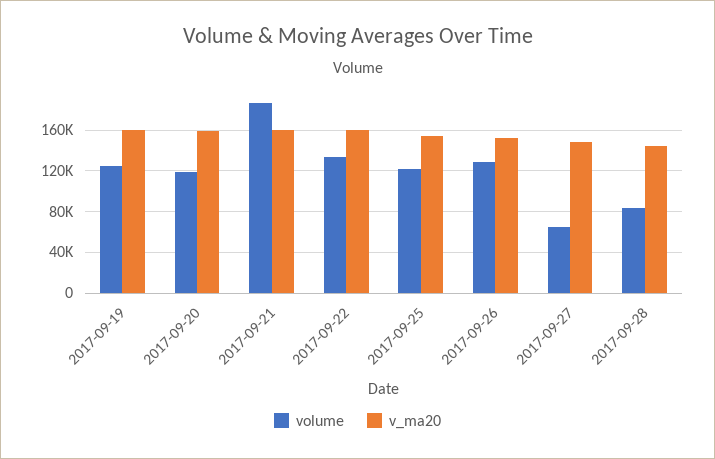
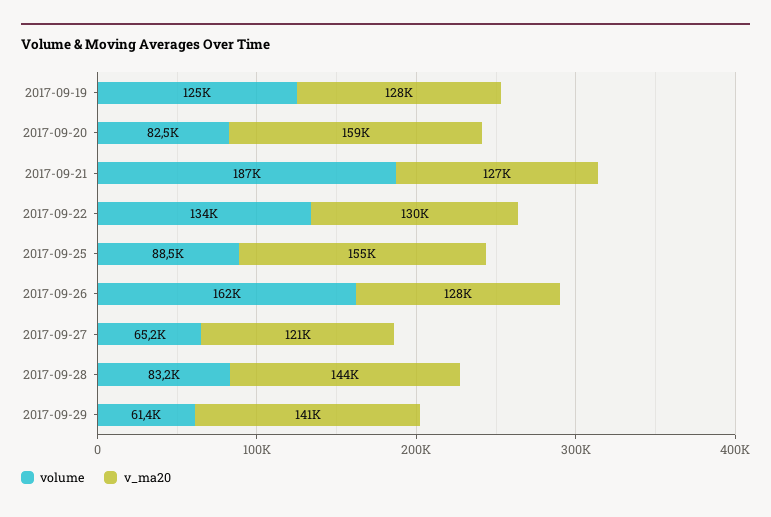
v_ma20, 2017-09-19: 160000 -> 128000
volume, 2017-09-20: 120000 -> 82500
v_ma20, 2017-09-21: 160000 -> 127000
v_ma20, 2017-09-22: 160000 -> 130000
volume, 2017-09-25: 120000 -> 88500
volume, 2017-09-26: 130000 -> 162000
v_ma20, 2017-09-26: 150000 -> 128000
v_ma20, 2017-09-27: 150000 -> 121000
volume, 2017-09-29: none -> 61400
v_ma20, 2017-09-29: none -> 141000

